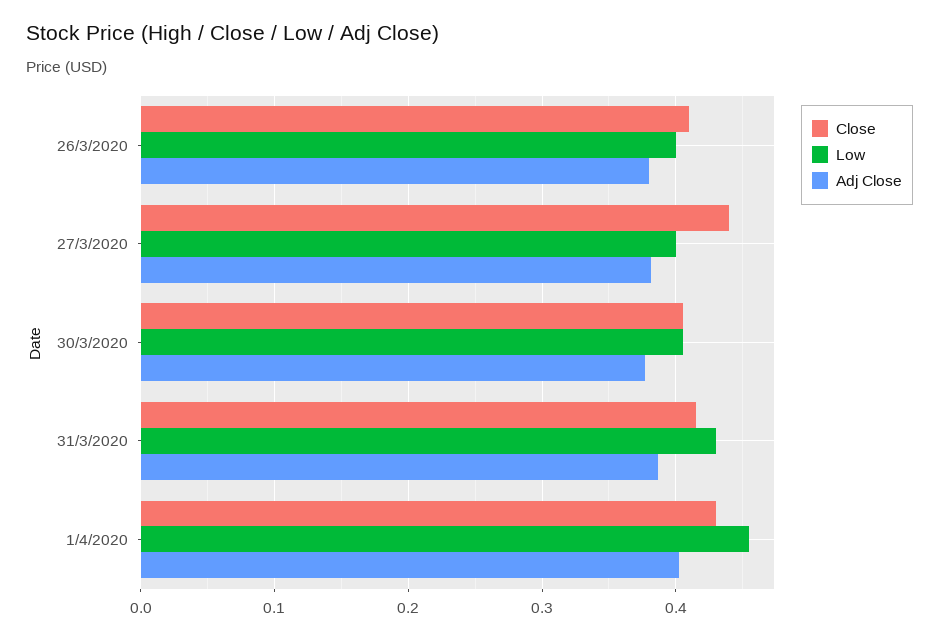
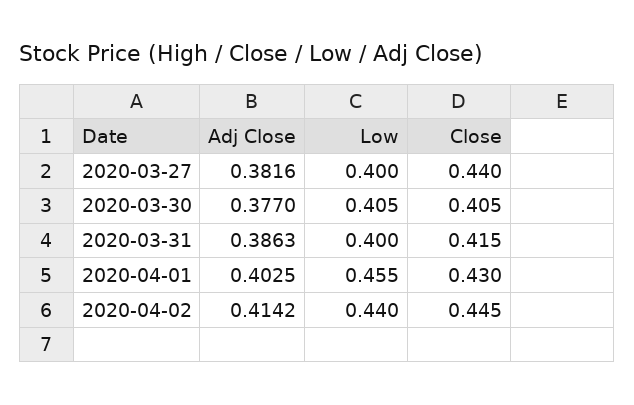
Close, 26/3/2020: 0.41 -> none
Low, 26/3/2020: 0.4 -> none
Adj Close, 26/3/2020: 0.38 -> none
Low, 31/3/2020: 0.43 -> 0.4
Adj Close, 2020-04-02: none -> 0.4142
Low, 2020-04-02: none -> 0.44
Close, 2020-04-02: none -> 0.445

